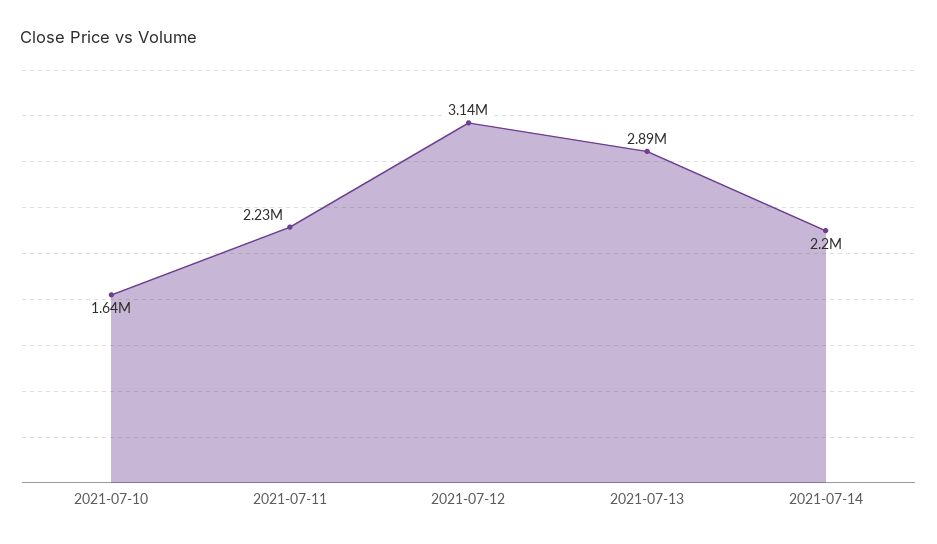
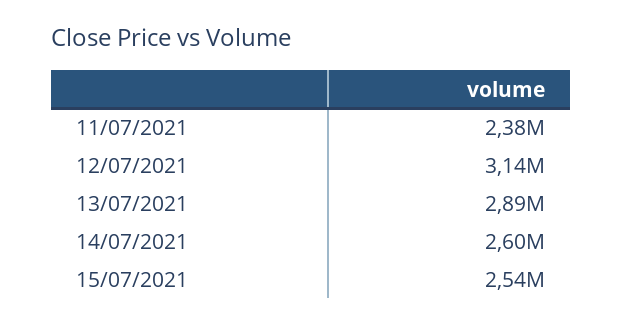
2021-07-10: 1640000 -> none
2021-07-11: 2230000 -> 2380000
2021-07-14: 2200000 -> 2600000
15/07/2021: none -> 2540000

